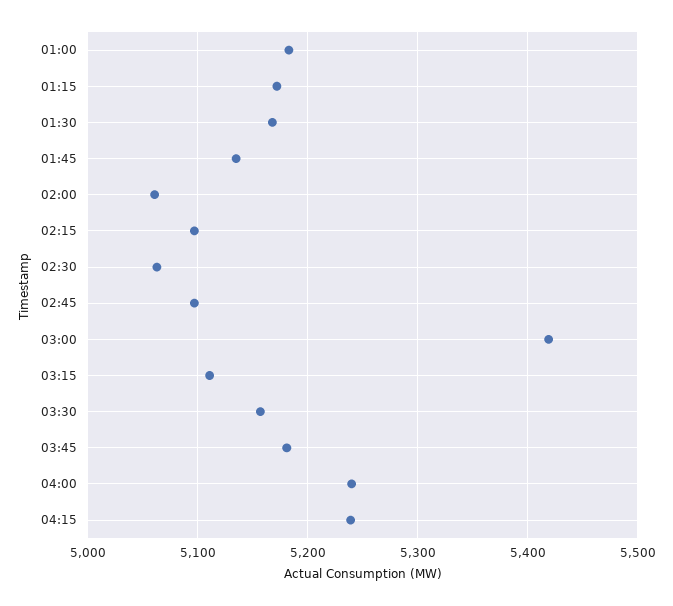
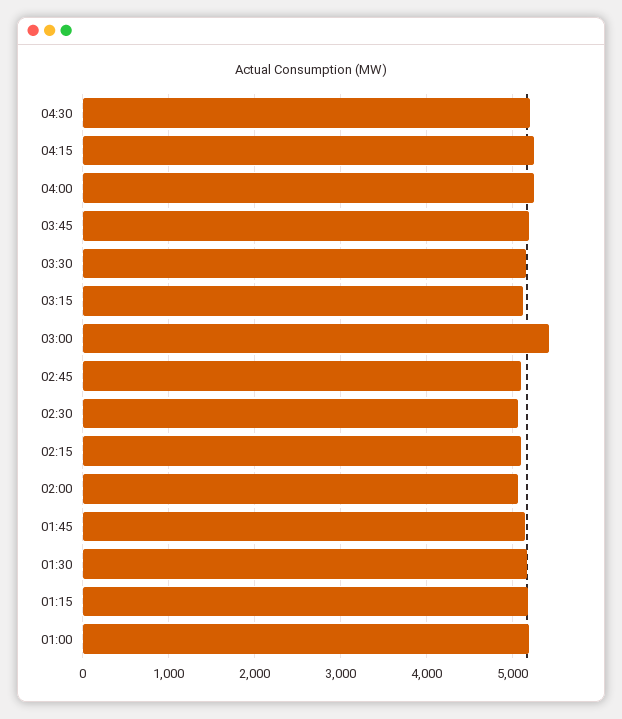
04:30: none -> 5200

